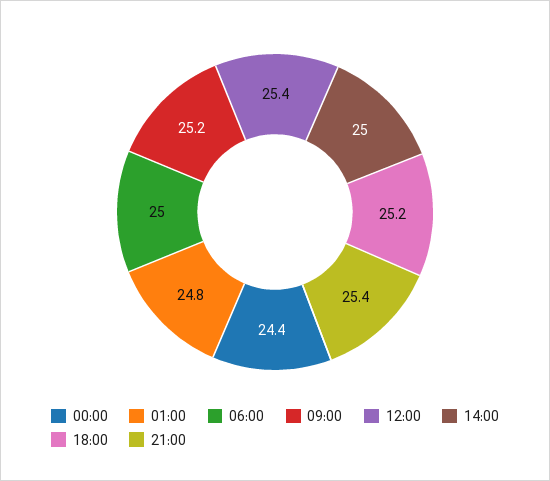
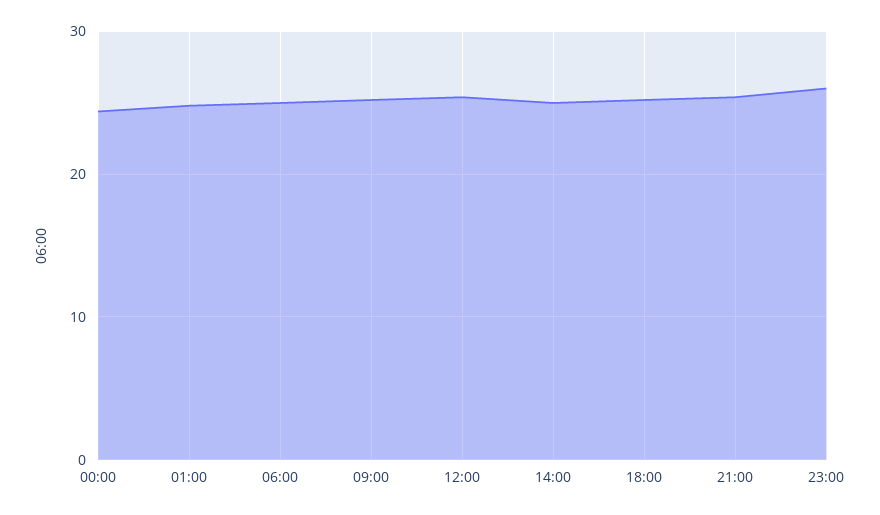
23:00: none -> 26

